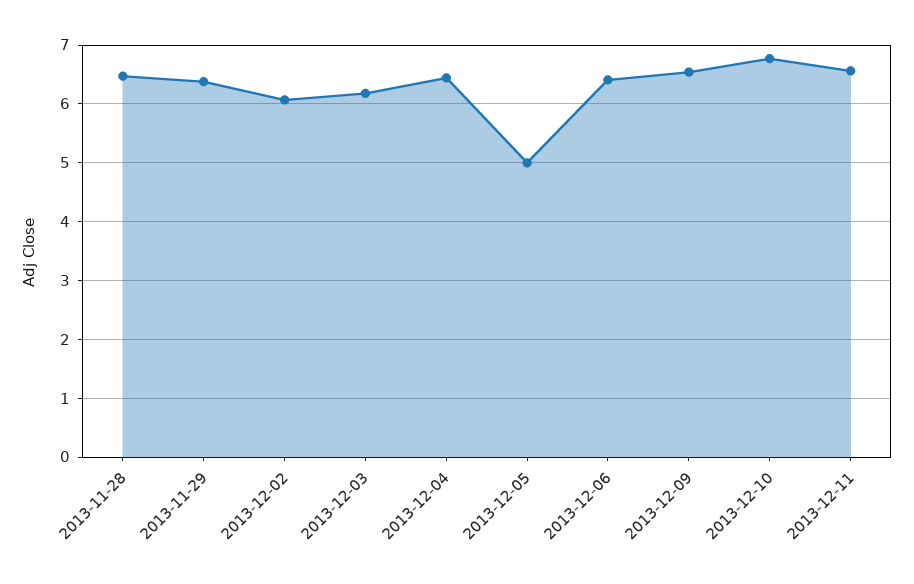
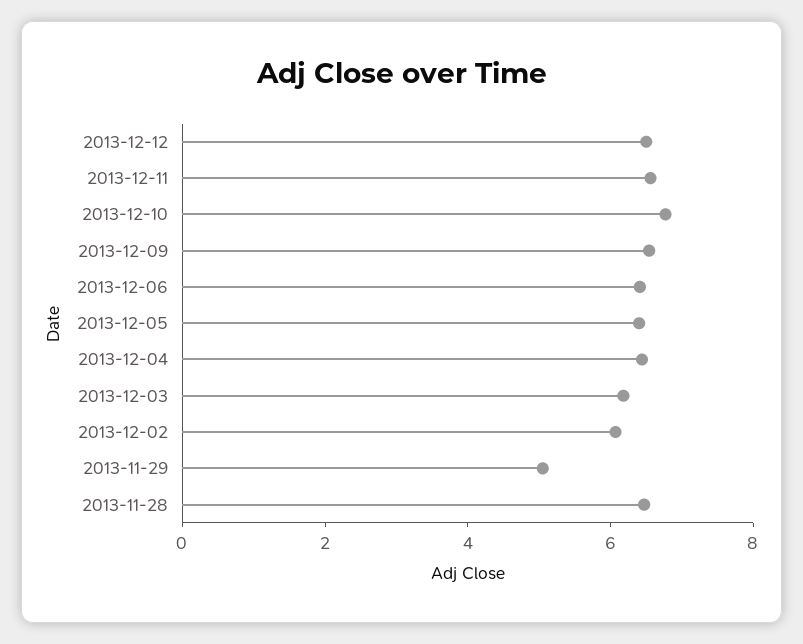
2013-11-29: 6.4 -> 5
2013-12-05: 5 -> 6.5
2013-12-12: none -> 6.5

